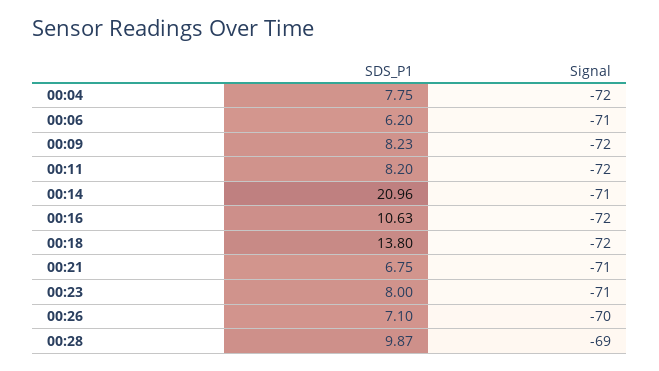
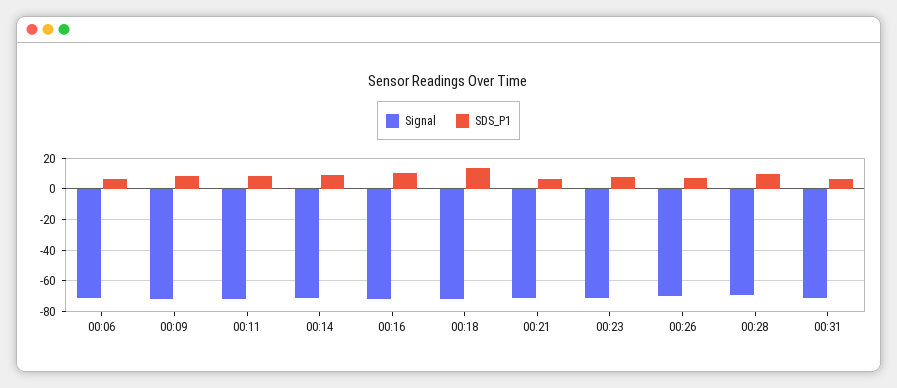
SDS_P1, 00:04: 7.75 -> none
Signal, 00:04: -72 -> none
SDS_P1, 00:14: 20.96 -> 10
Signal, 00:31: none -> -70
SDS_P1, 00:31: none -> 5

